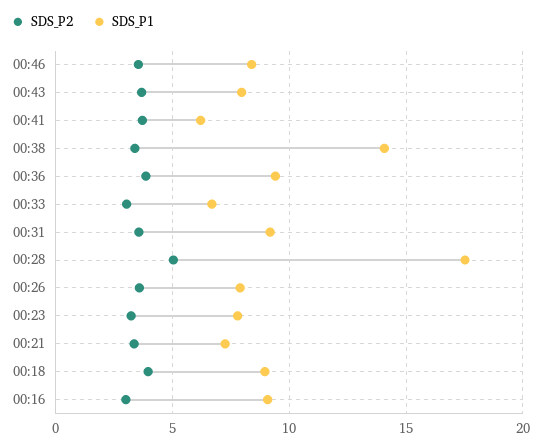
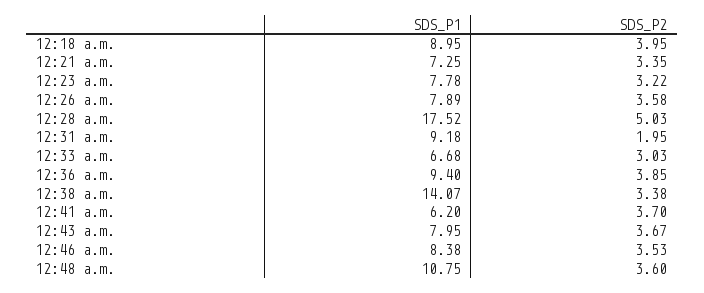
SDS_P2, 00:31: 3.5 -> 1.95
SDS_P2, 00:16: 3 -> none
SDS_P1, 00:16: 9 -> none
SDS_P1, 12:48 a.m.: none -> 10.75
SDS_P2, 12:48 a.m.: none -> 3.6

